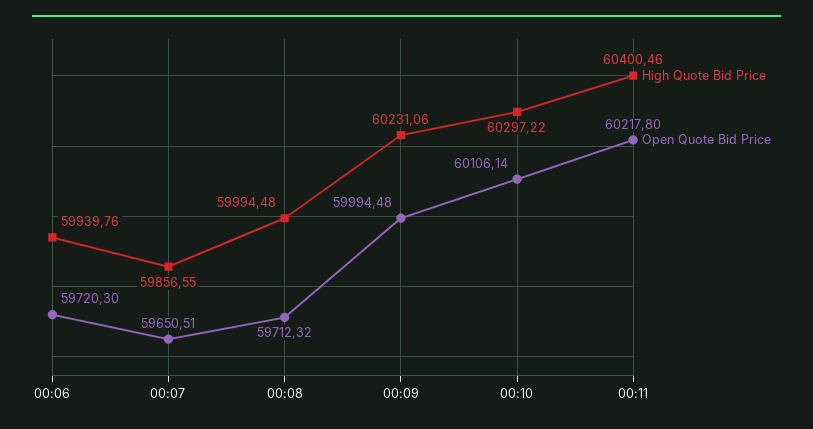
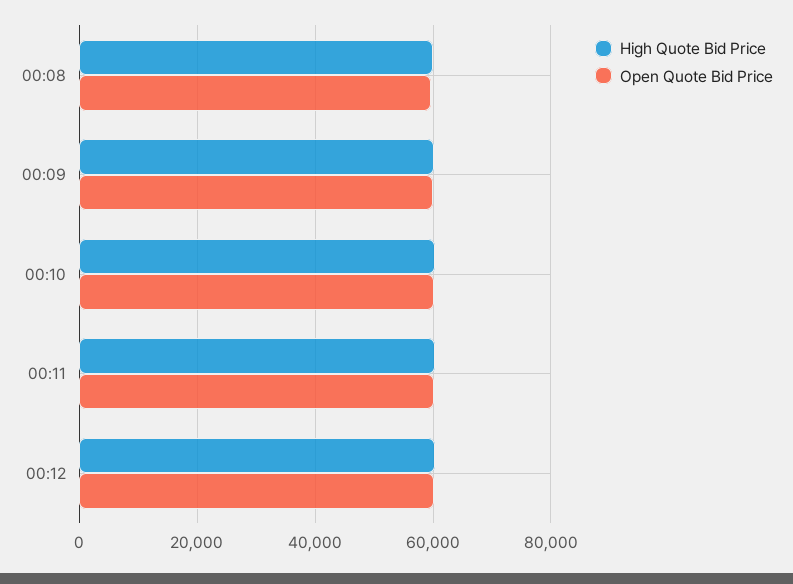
High Quote Bid Price, 00:06: 59939.76 -> none
Open Quote Bid Price, 00:06: 59720.3 -> none
High Quote Bid Price, 00:07: 59856.55 -> none
Open Quote Bid Price, 00:07: 59650.51 -> none
High Quote Bid Price, 00:12: none -> 60000
Open Quote Bid Price, 00:12: none -> 60000

